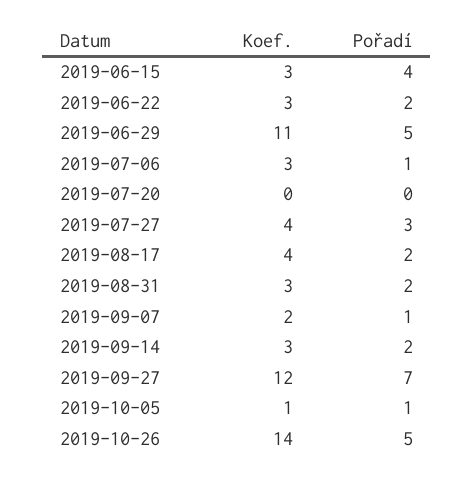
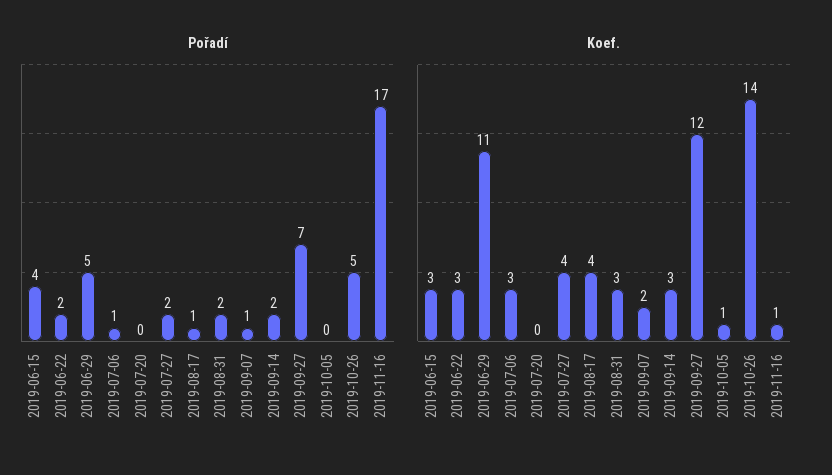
Pořadí, 2019-07-27: 3 -> 2
Pořadí, 2019-08-17: 2 -> 1
Pořadí, 2019-10-05: 1 -> 0
Pořadí, 2019-11-16: none -> 17
Koef., 2019-11-16: none -> 1

